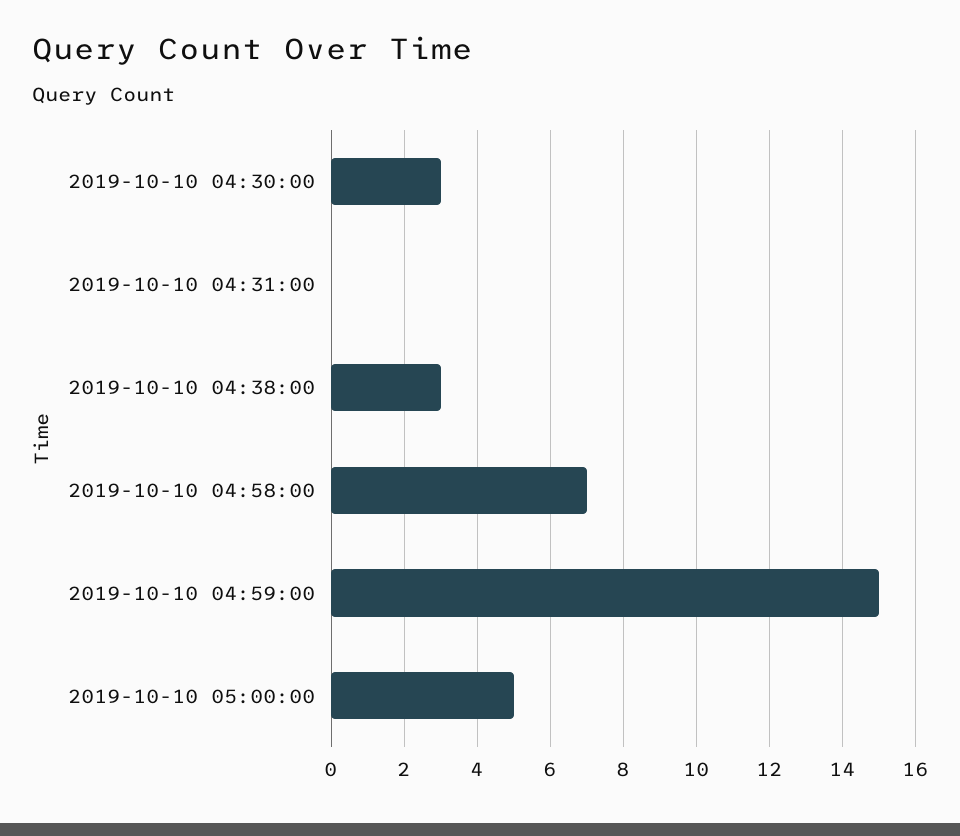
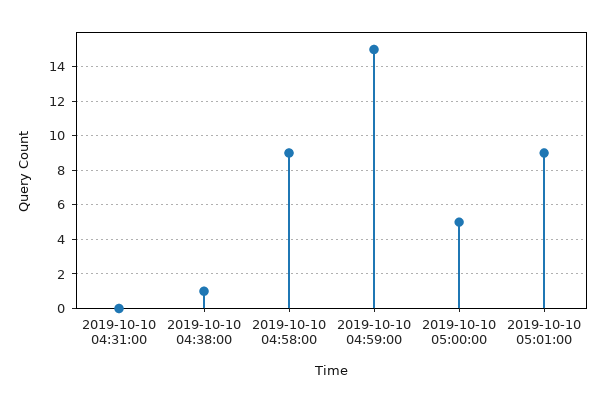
2019-10-10 04:30:00: 3 -> none
2019-10-10 04:38:00: 3 -> 1
2019-10-10 04:58:00: 7 -> 9
2019-10-10 05:01:00: none -> 9

